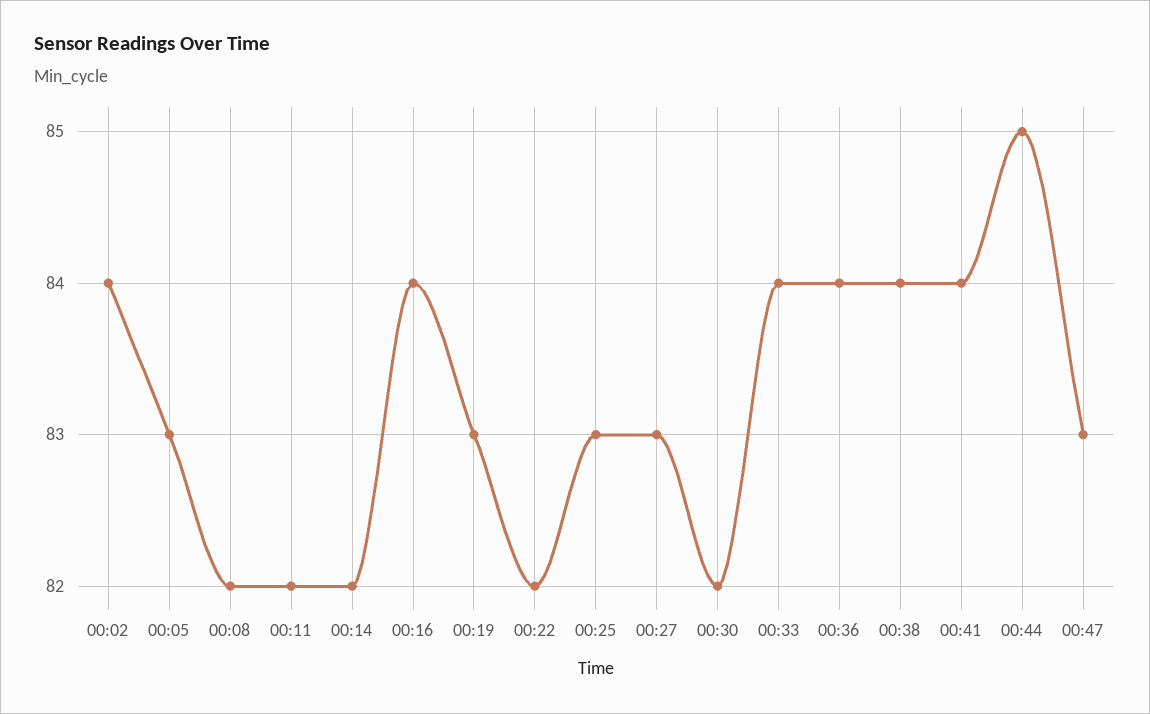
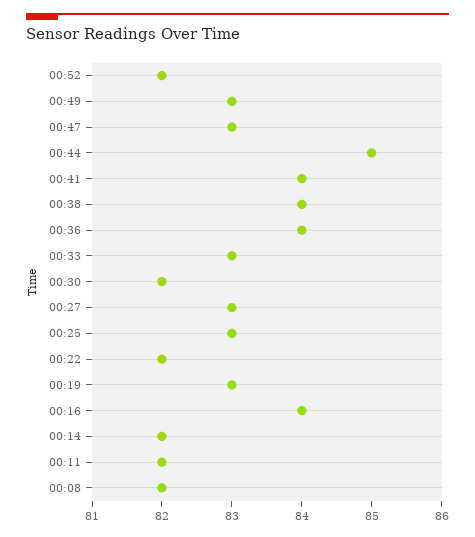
00:02: 84 -> none
00:05: 83 -> none
00:33: 84 -> 83
00:52: none -> 82
00:49: none -> 83

